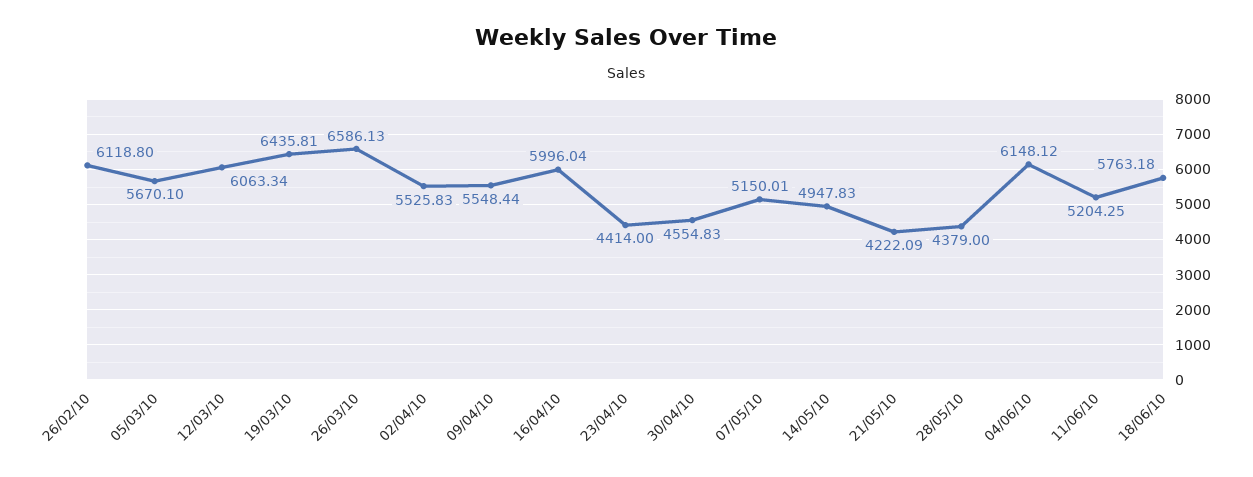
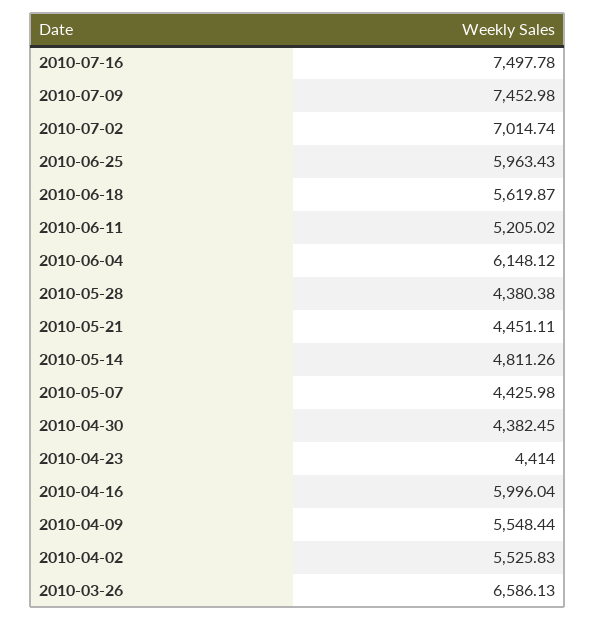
26/02/10: 6118.8 -> none
05/03/10: 5670.1 -> none
12/03/10: 6063.34 -> none
19/03/10: 6435.81 -> none
30/04/10: 4554.83 -> 4382.45
07/05/10: 5150.01 -> 4425.98
14/05/10: 4947.83 -> 4811.26
21/05/10: 4222.09 -> 4451.11
28/05/10: 4379 -> 4380.38
11/06/10: 5204.25 -> 5205.02
18/06/10: 5763.18 -> 5619.87
2010-07-16: none -> 7497.78
2010-07-09: none -> 7452.98
2010-07-02: none -> 7014.74
2010-06-25: none -> 5963.43

